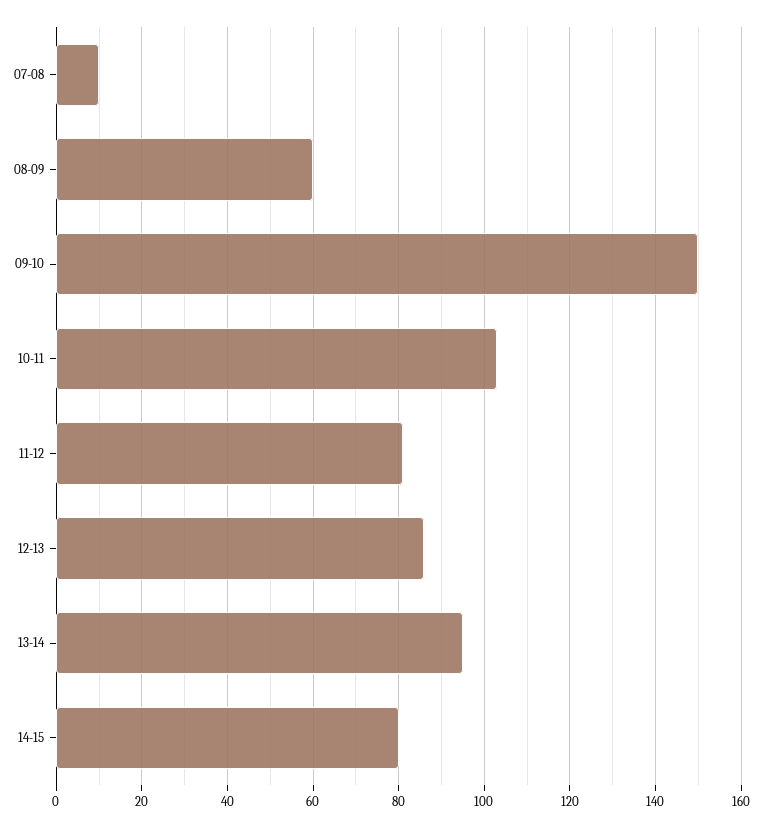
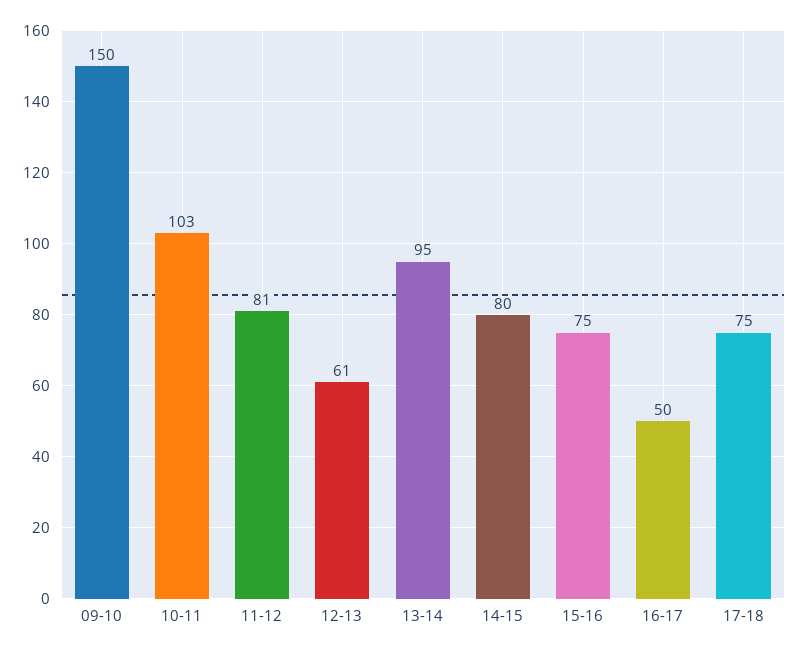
07-08: 10 -> none
08-09: 60 -> none
12-13: 85 -> 61
15-16: none -> 75
16-17: none -> 50
17-18: none -> 75

